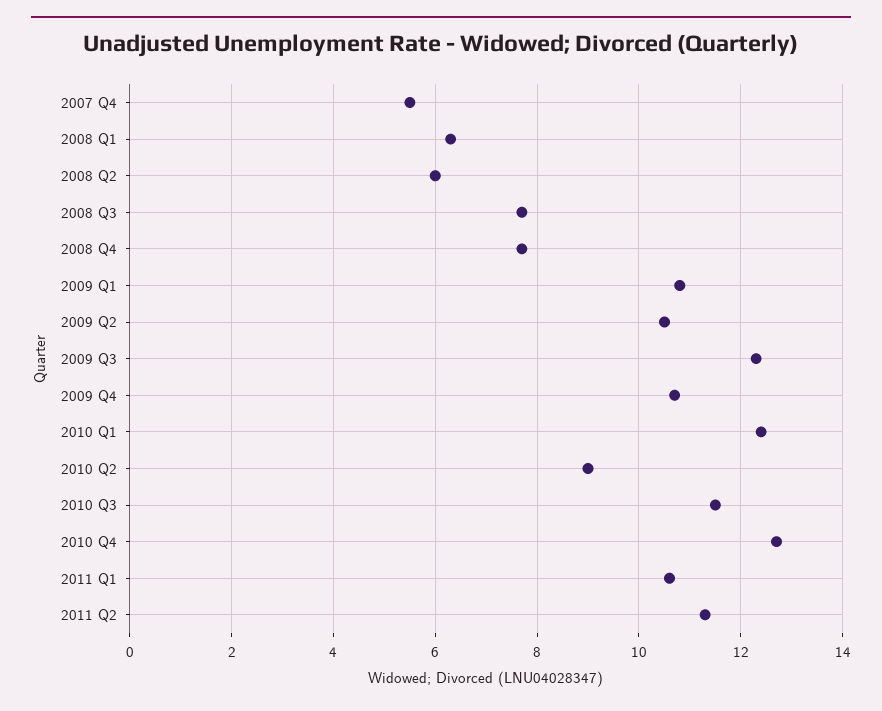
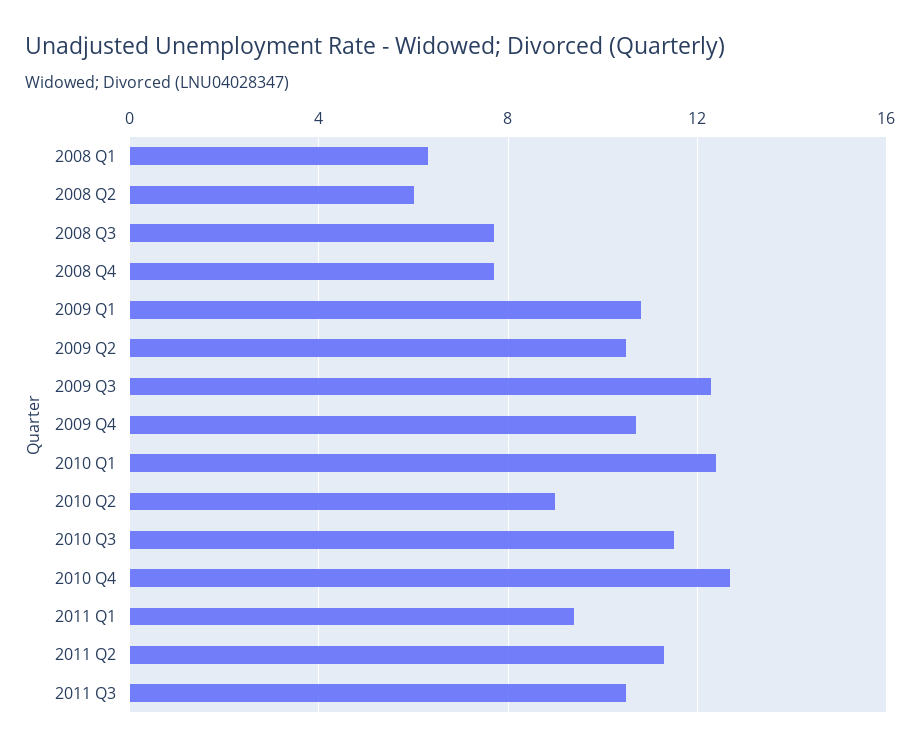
2007 Q4: 5.5 -> none
2011 Q1: 10.5 -> 9.5
2011 Q3: none -> 10.5

